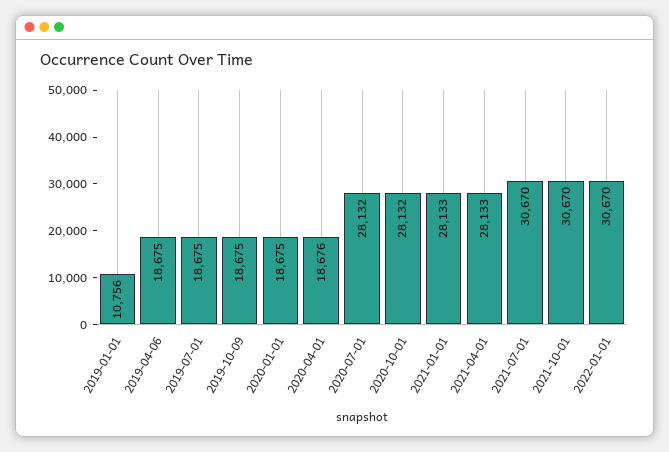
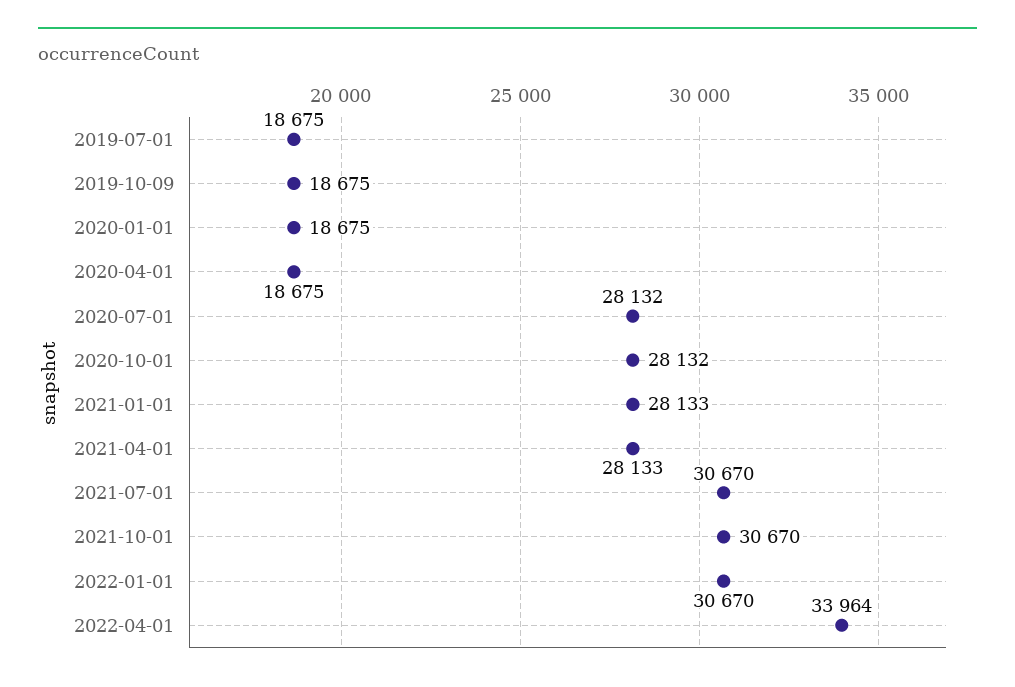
2019-01-01: 10756 -> none
2019-04-06: 18675 -> none
2020-04-01: 18676 -> 18675
2022-04-01: none -> 33964

